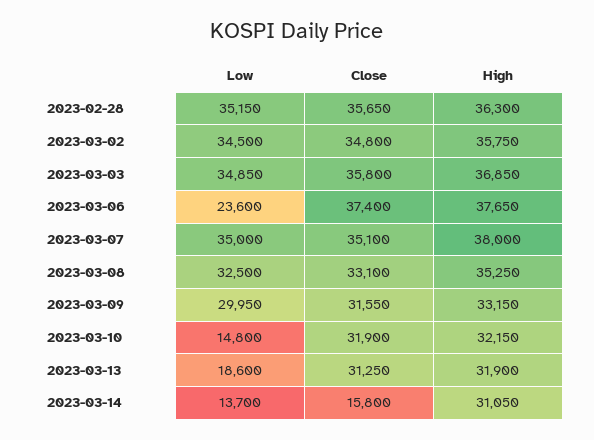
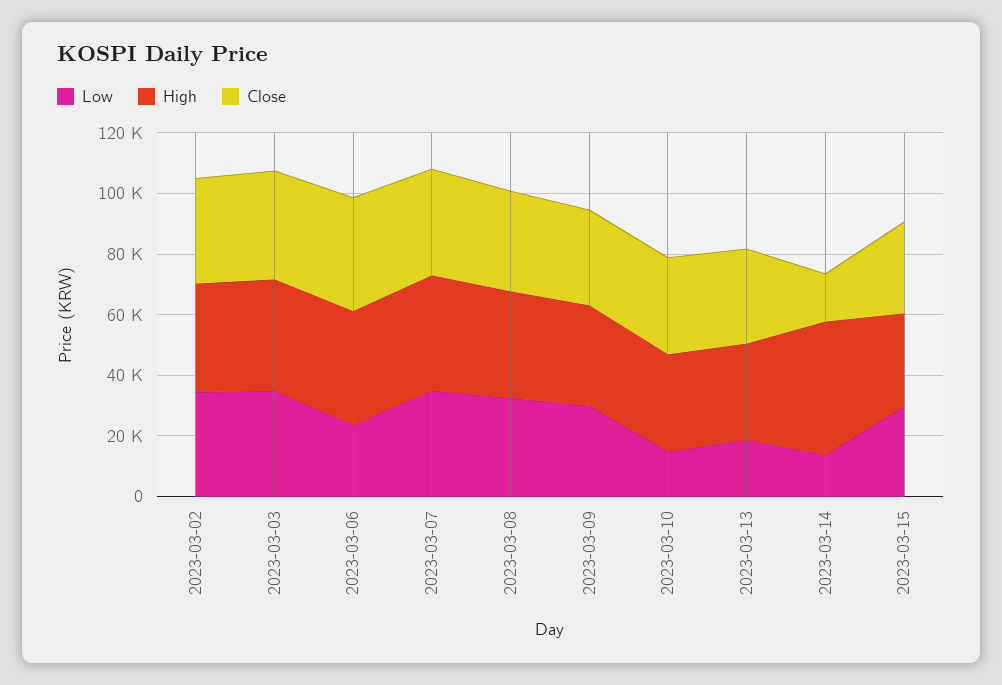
Low, 2023-02-28: 35150 -> none
Close, 2023-02-28: 35650 -> none
High, 2023-02-28: 36300 -> none
High, 2023-03-14: 31050 -> 45000
Low, 2023-03-15: none -> 30000
High, 2023-03-15: none -> 30000
Close, 2023-03-15: none -> 30000

